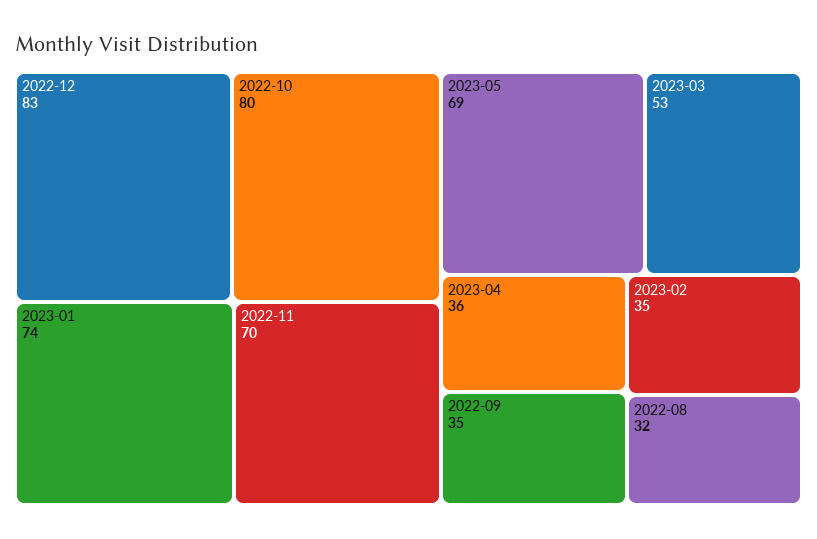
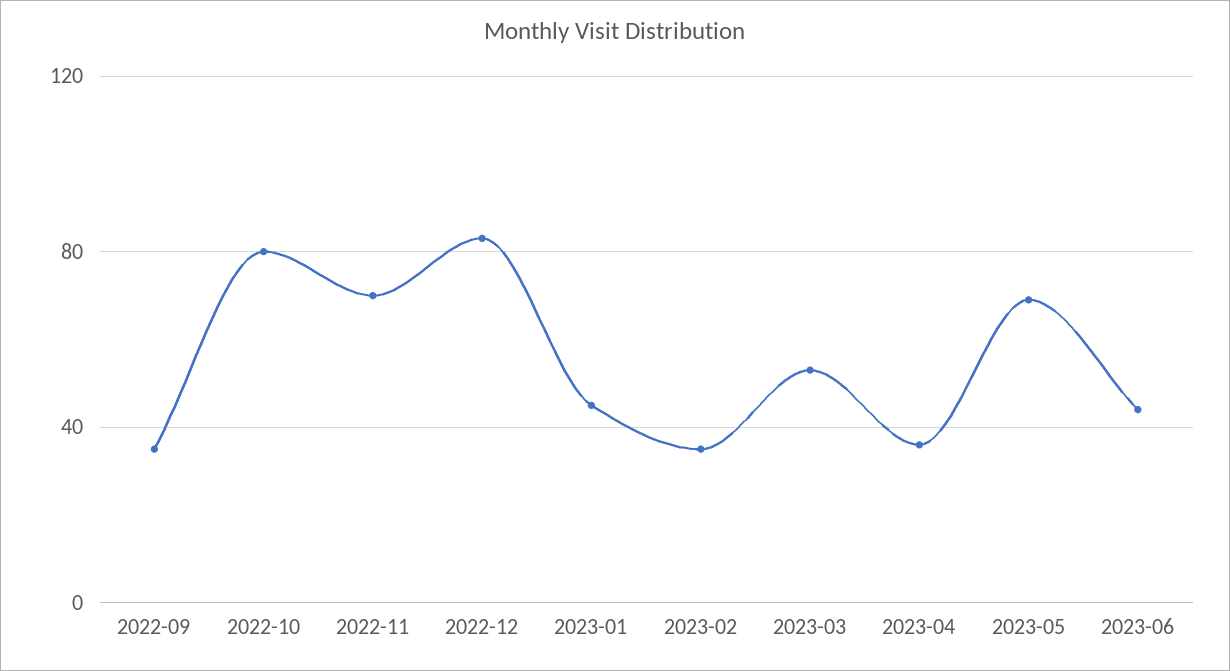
2023-01: 74 -> 45
2022-08: 32 -> none
2023-06: none -> 45

